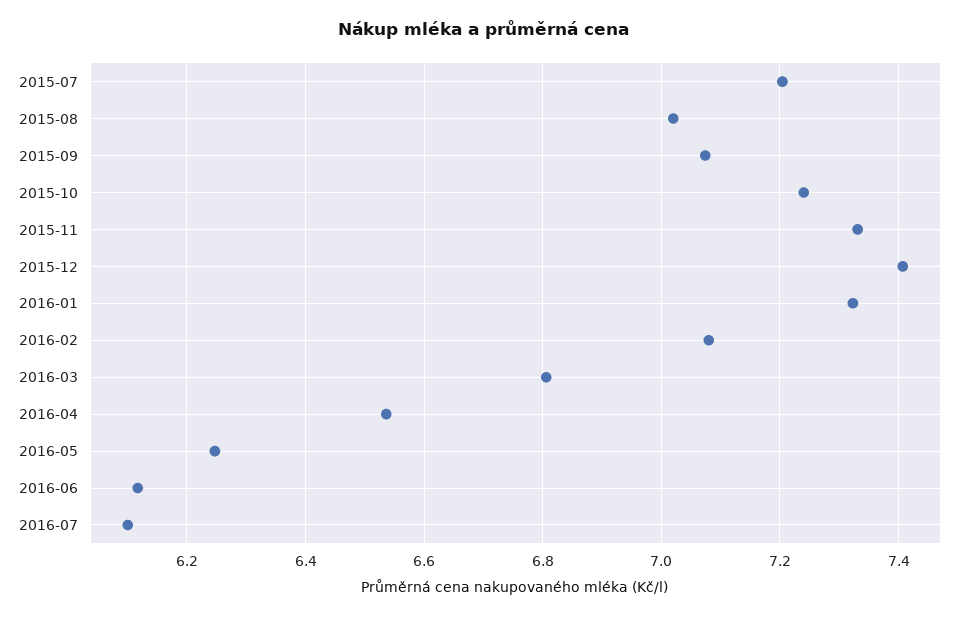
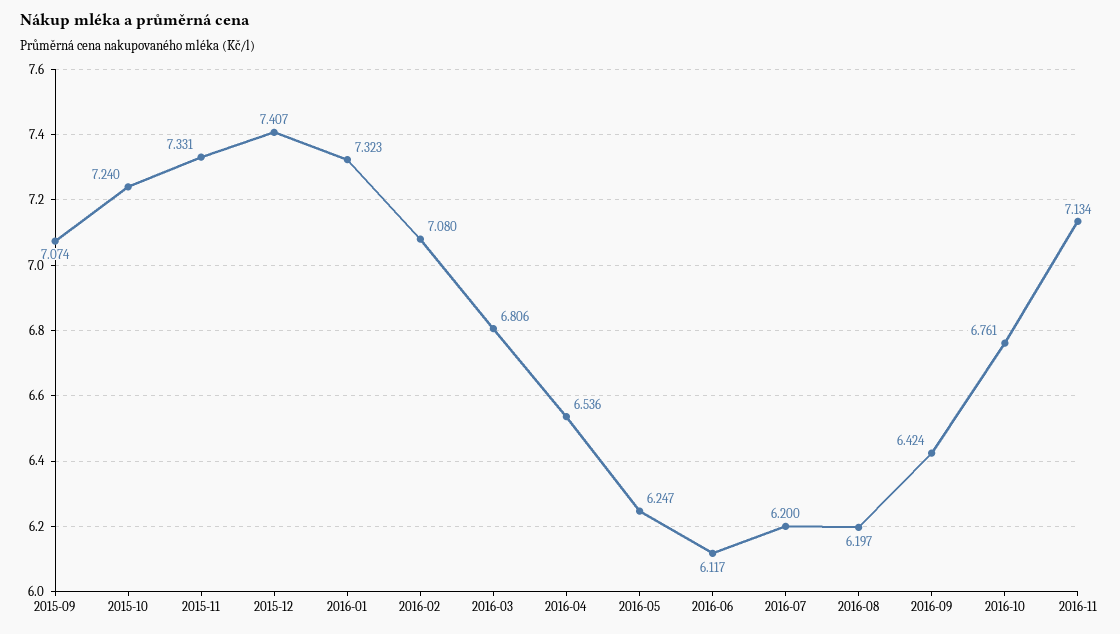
2015-07: 7.2 -> none
2015-08: 7.02 -> none
2016-07: 6.1 -> 6.2
2016-08: none -> 6.197
2016-09: none -> 6.424
2016-10: none -> 6.761
2016-11: none -> 7.134

